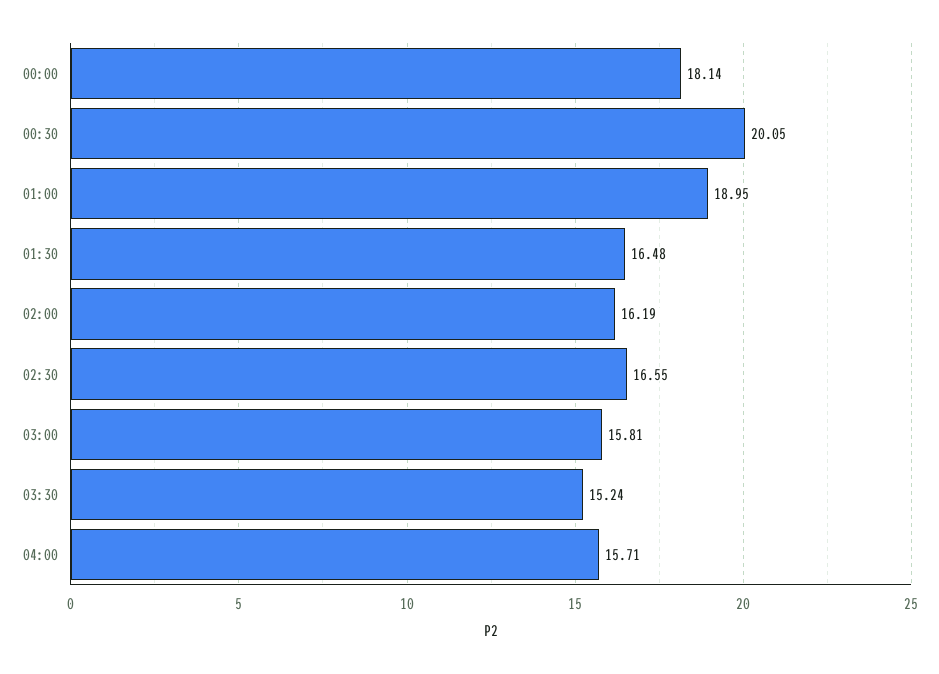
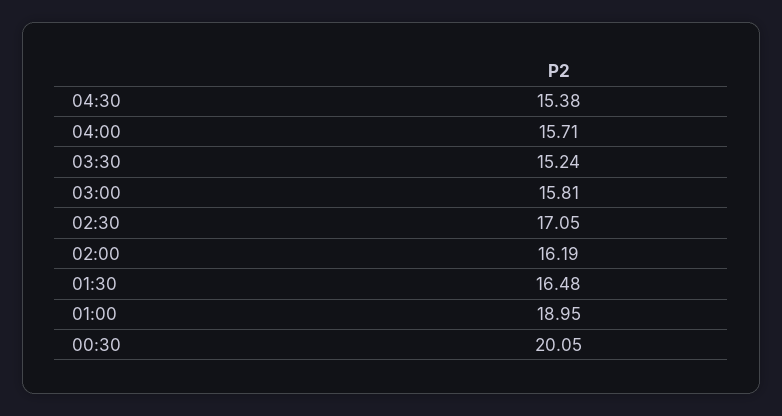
00:00: 18.14 -> none
02:30: 16.55 -> 17.05
04:30: none -> 15.38

